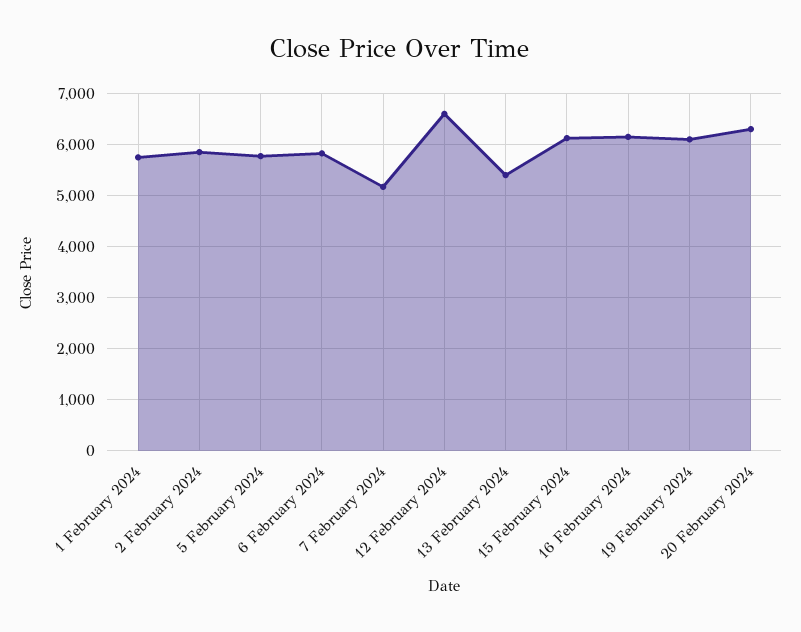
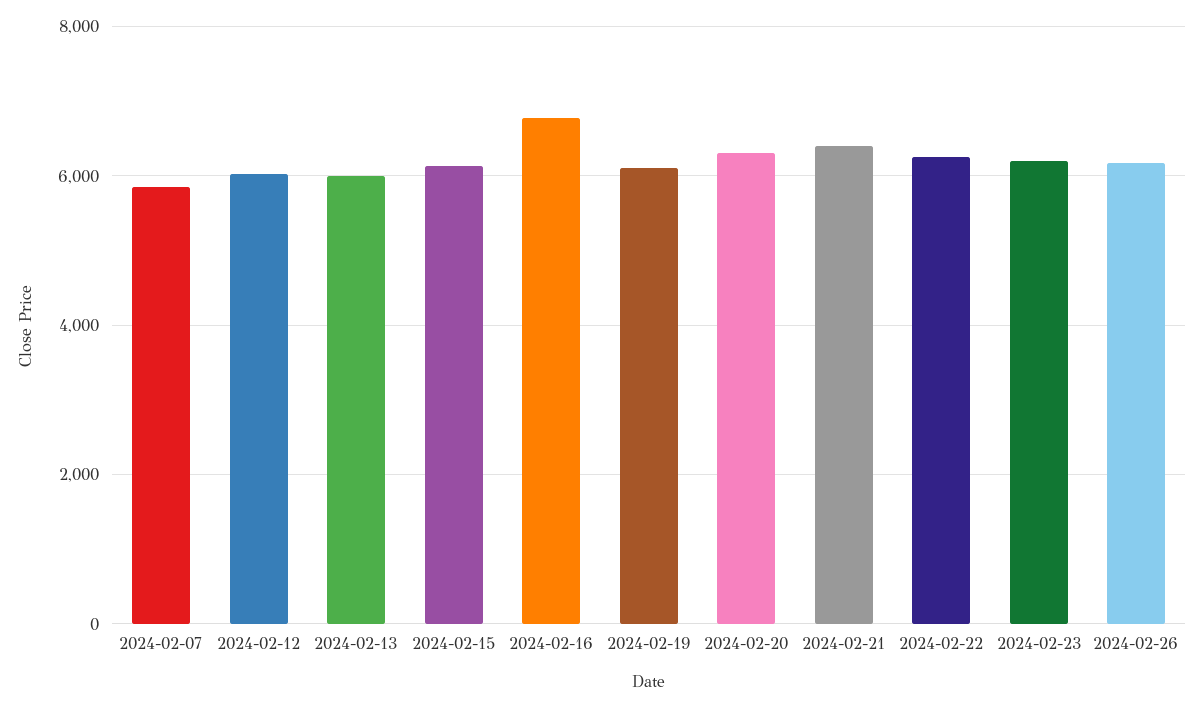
1 February 2024: 5800 -> none
2 February 2024: 5800 -> none
5 February 2024: 5800 -> none
6 February 2024: 5800 -> none
7 February 2024: 5200 -> 5800
12 February 2024: 6600 -> 6000
13 February 2024: 5400 -> 6000
16 February 2024: 6200 -> 6800
2024-02-21: none -> 6400
2024-02-22: none -> 6200
2024-02-23: none -> 6200
2024-02-26: none -> 6200

